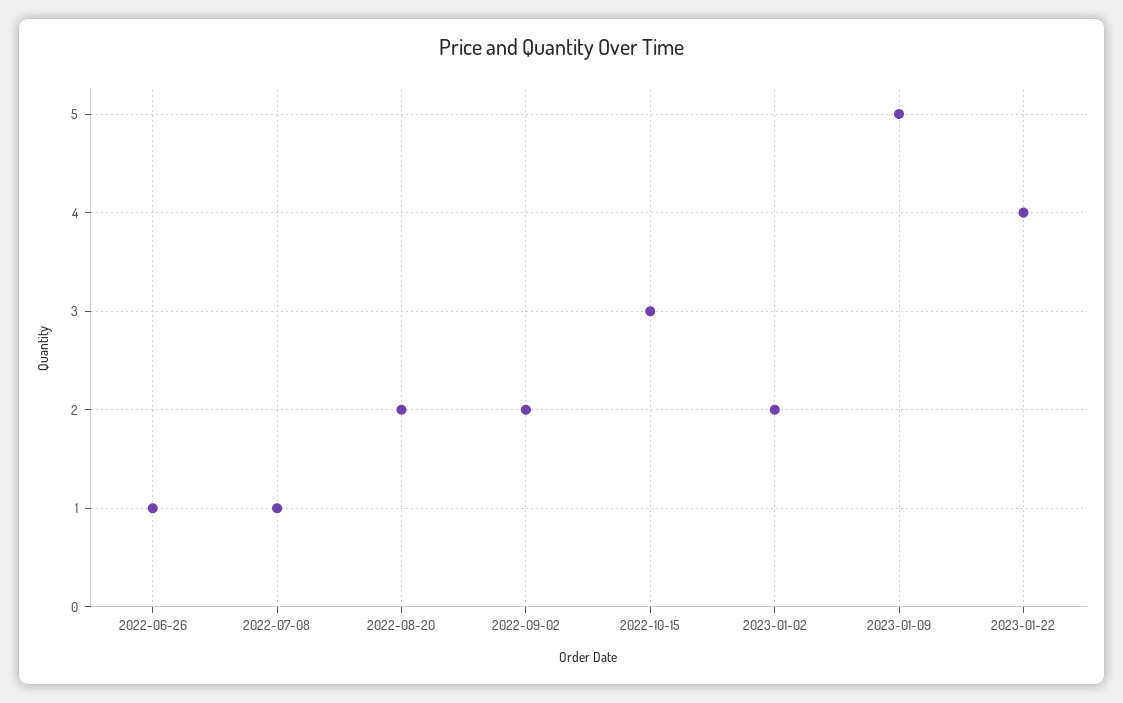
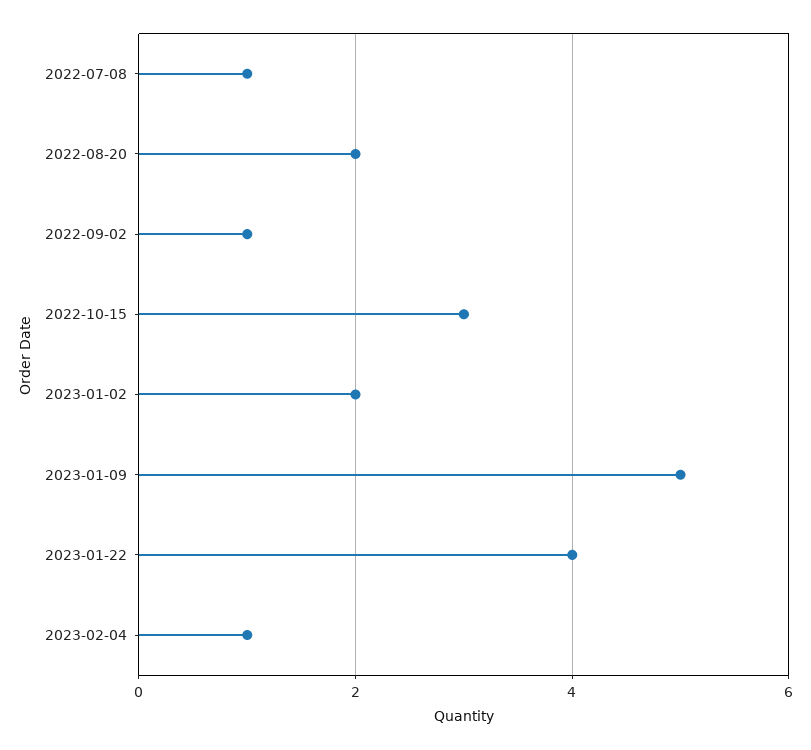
2022-06-26: 1 -> none
2022-09-02: 2 -> 1
2023-02-04: none -> 1

